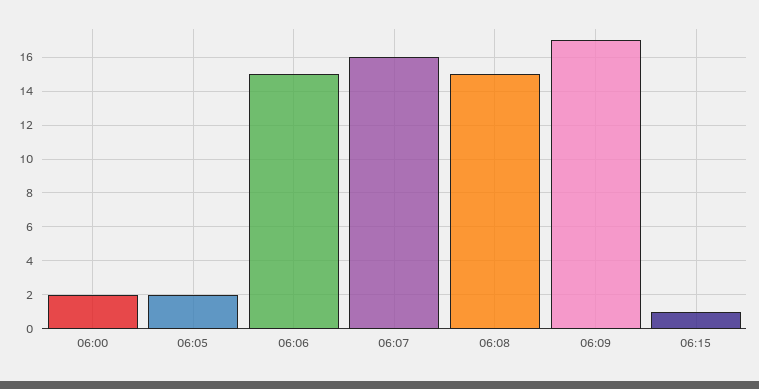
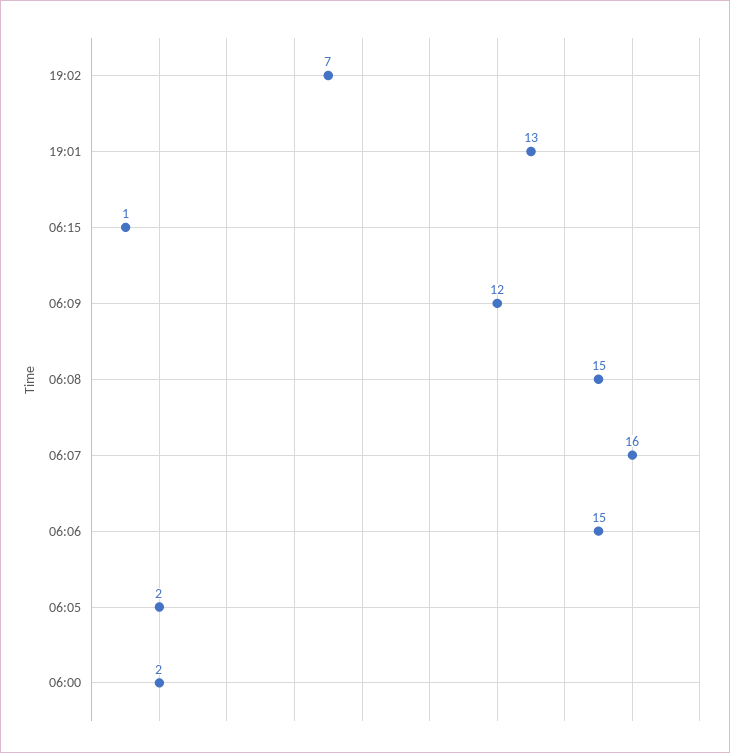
06:09: 17 -> 12
19:02: none -> 7
19:01: none -> 13

